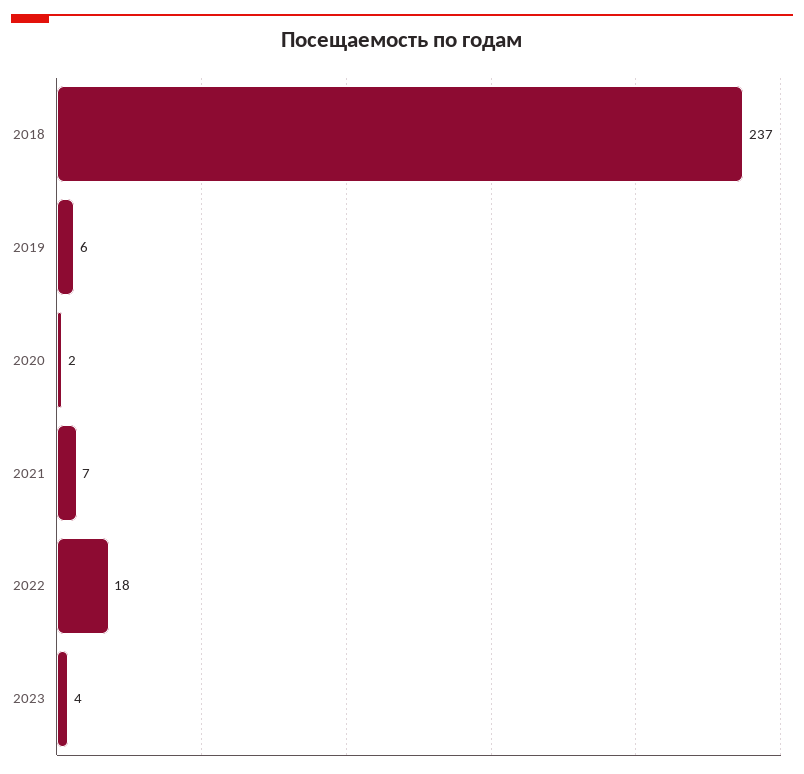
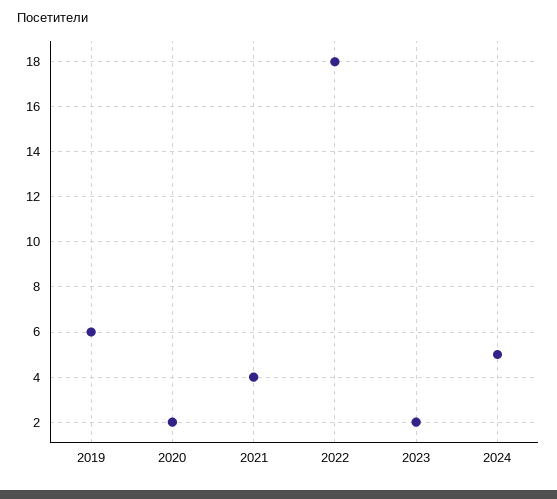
2018: 237 -> none
2021: 7 -> 4
2023: 4 -> 2
2024: none -> 5

